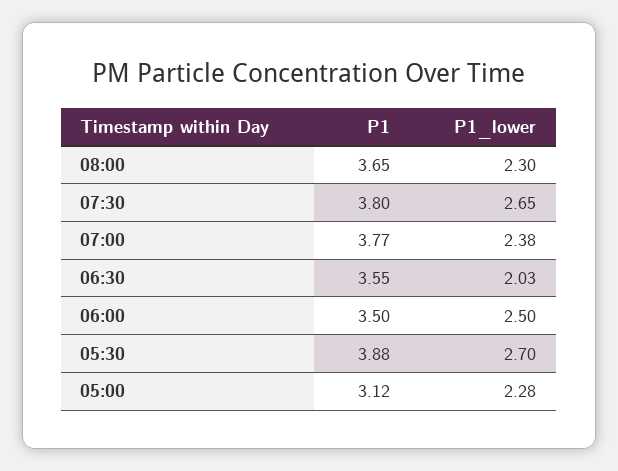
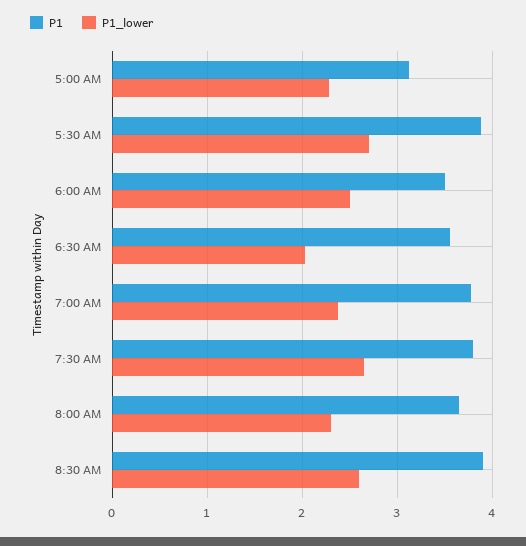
P1, 8:30 AM: none -> 3.9
P1_lower, 8:30 AM: none -> 2.6

